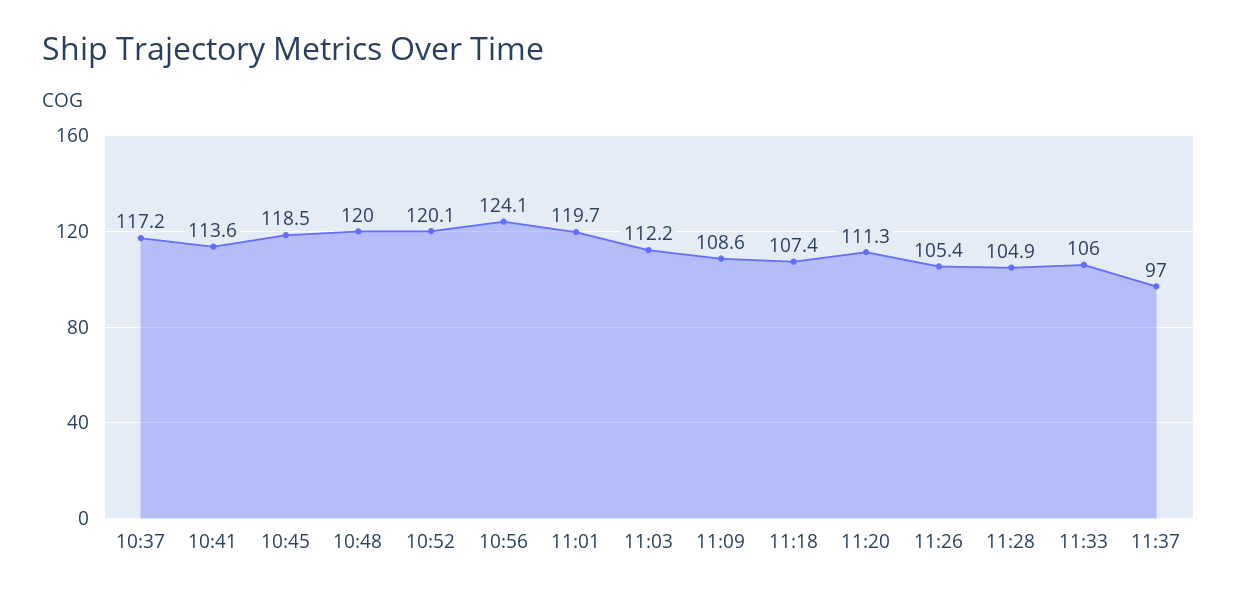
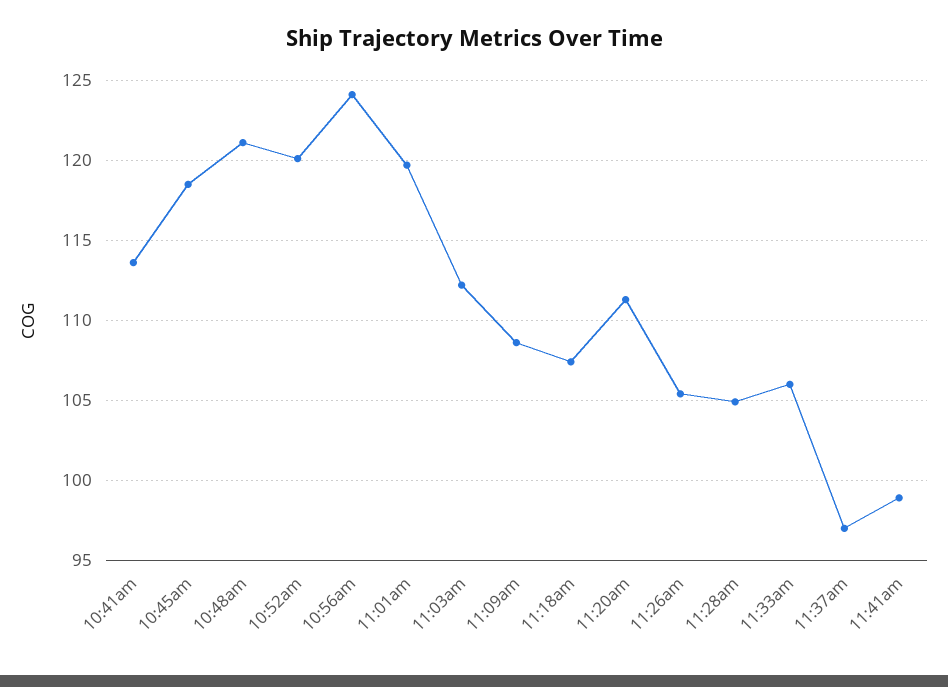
10:37: 117.2 -> none
10:48: 120 -> 121
11:41am: none -> 99

